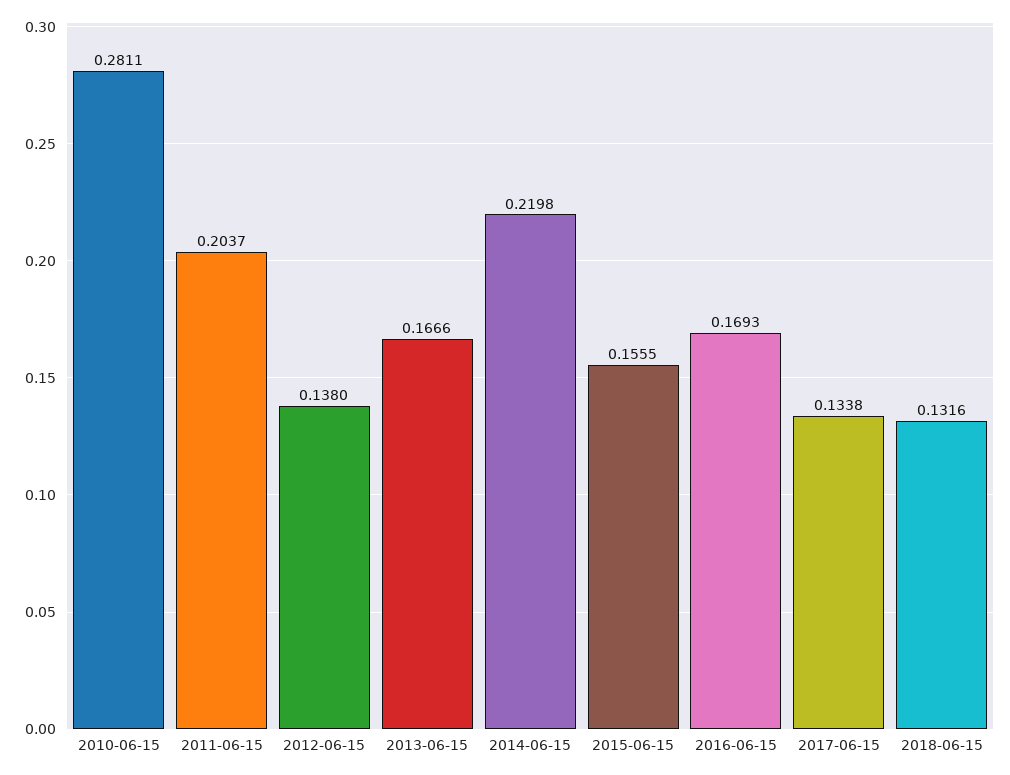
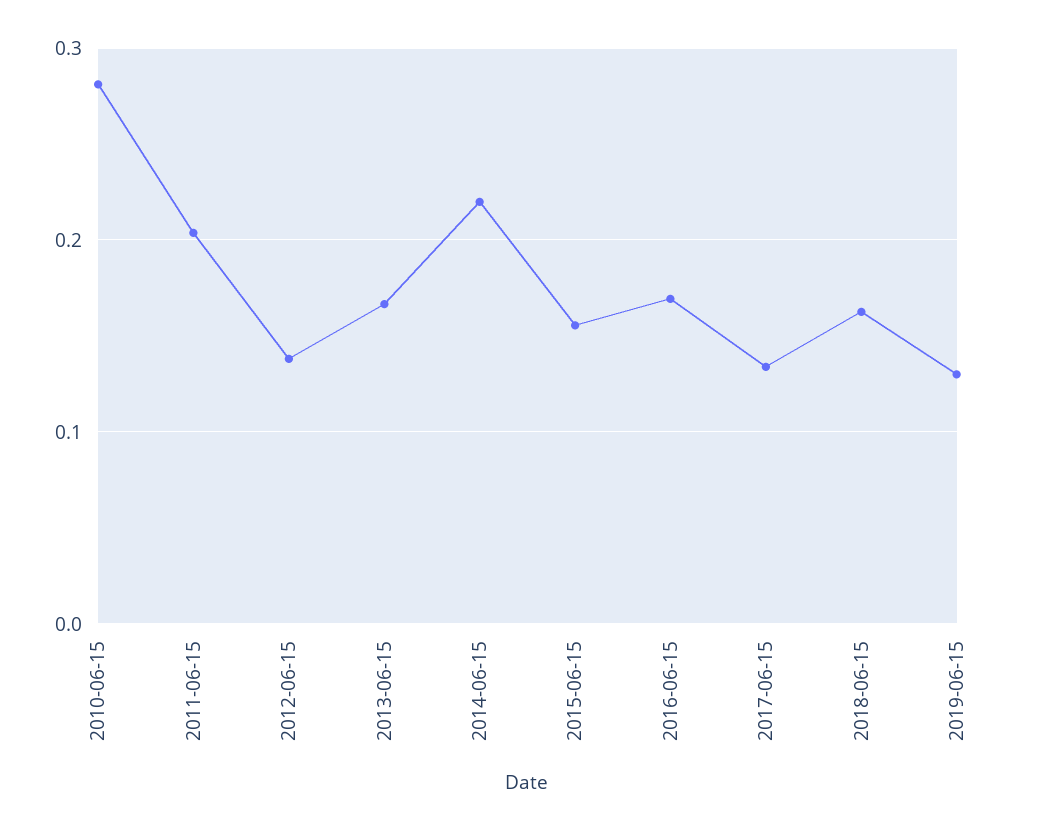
2018-06-15: 0.1316 -> 0.16
2019-06-15: none -> 0.13

